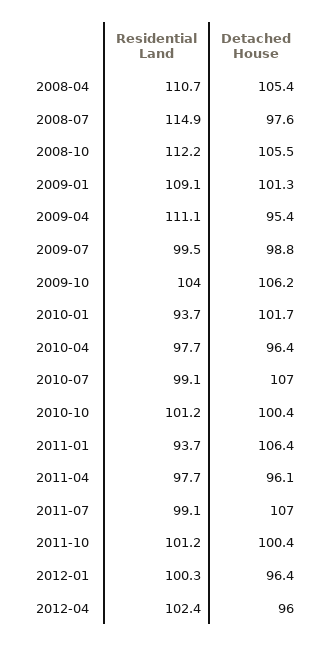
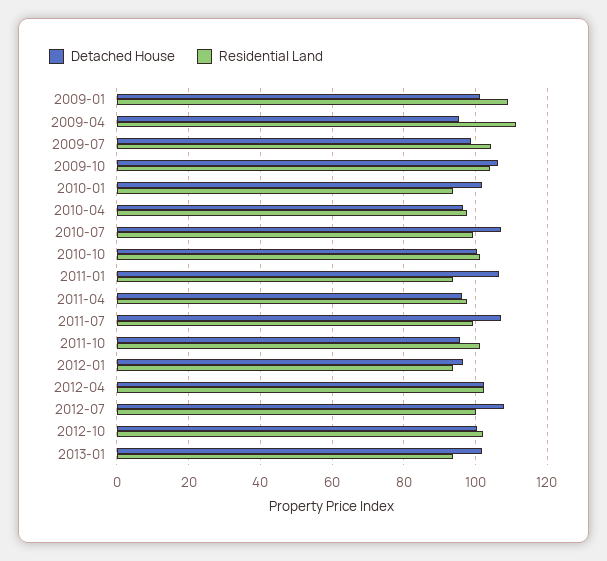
Residential Land, 2008-04: 110.7 -> none
Detached House, 2008-04: 105.4 -> none
Residential Land, 2008-07: 114.9 -> none
Detached House, 2008-07: 97.6 -> none
Residential Land, 2008-10: 112.2 -> none
Detached House, 2008-10: 105.5 -> none
Residential Land, 2009-07: 99.5 -> 104
Detached House, 2011-10: 100.4 -> 96
Residential Land, 2012-01: 100.3 -> 94
Detached House, 2012-04: 96 -> 102
Detached House, 2012-07: none -> 108
Residential Land, 2012-07: none -> 100
Detached House, 2012-10: none -> 100
Residential Land, 2012-10: none -> 102
Detached House, 2013-01: none -> 102
Residential Land, 2013-01: none -> 94

